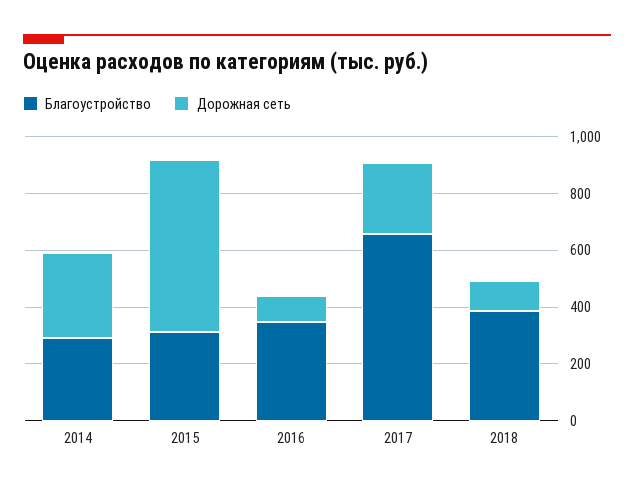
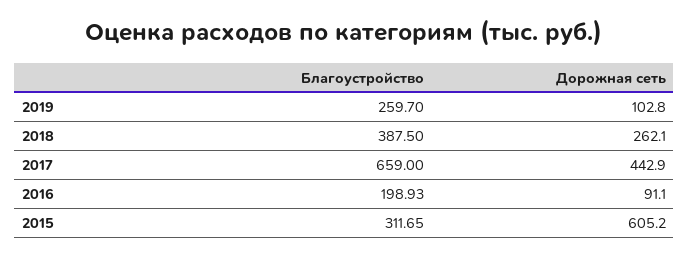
Благоустройство, 2014: 300 -> none
Дорожная сеть, 2014: 300 -> none
Благоустройство, 2016: 350 -> 198.93
Дорожная сеть, 2017: 250 -> 442.9
Дорожная сеть, 2018: 100 -> 262.1
Благоустройство, 2019: none -> 259.7
Дорожная сеть, 2019: none -> 102.8

